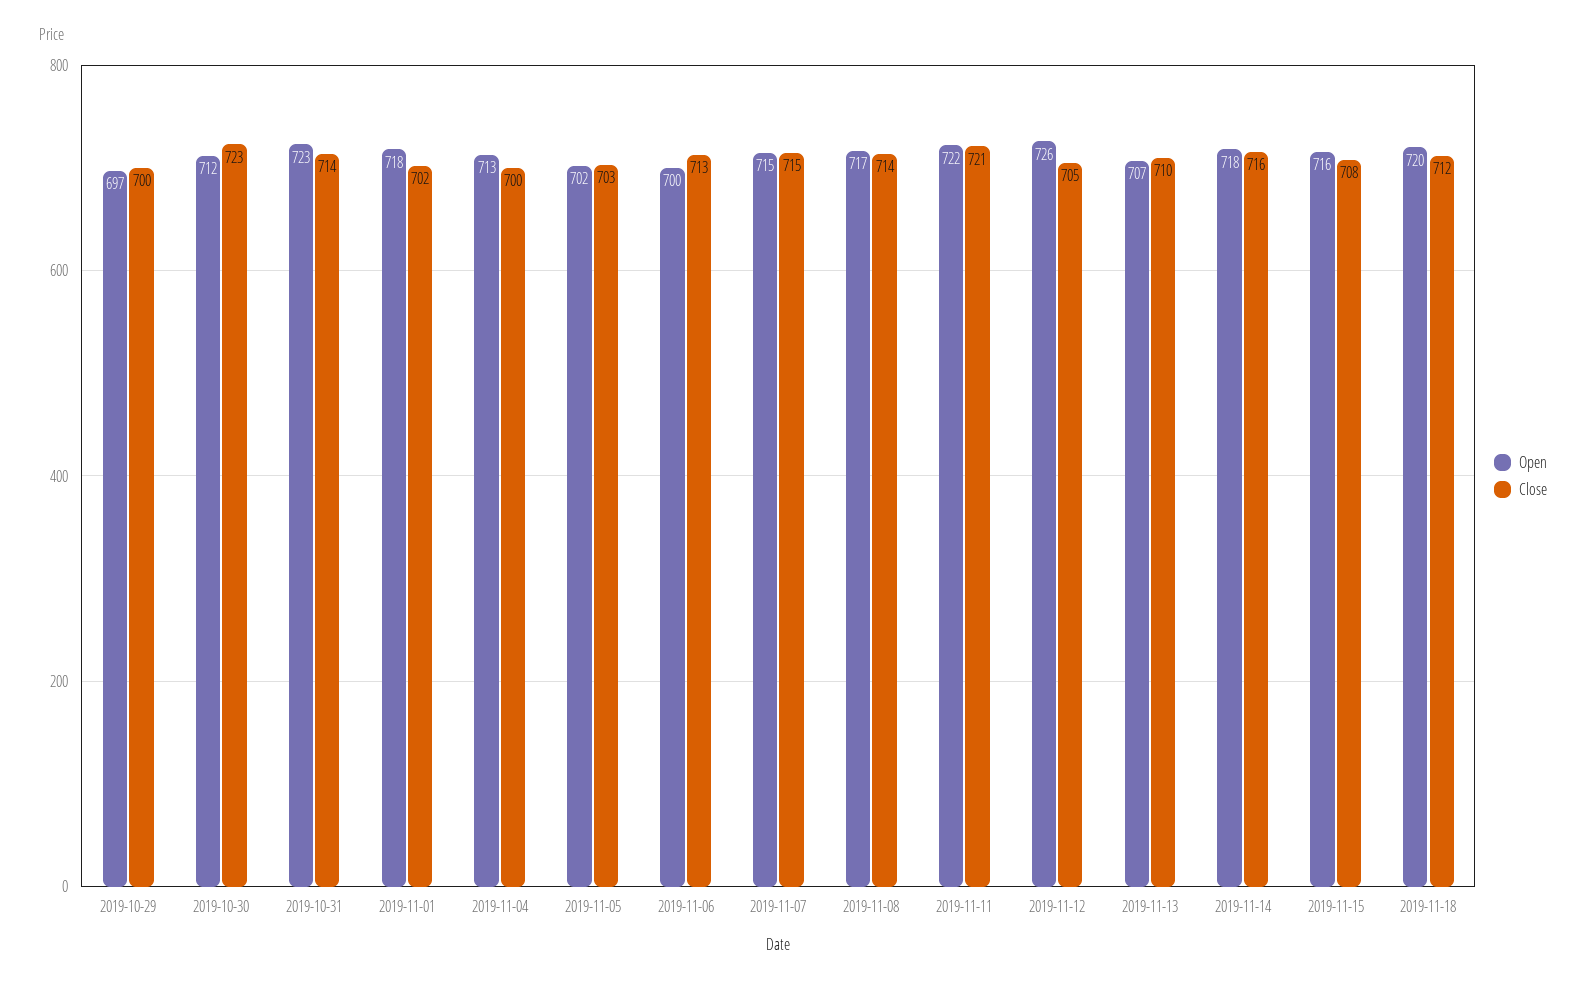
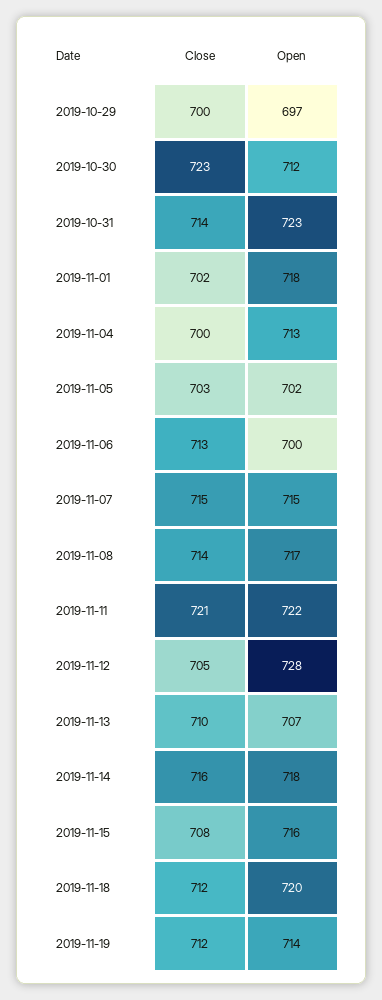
Open, 2019-11-12: 726 -> 728
Close, 2019-11-19: none -> 712
Open, 2019-11-19: none -> 714

